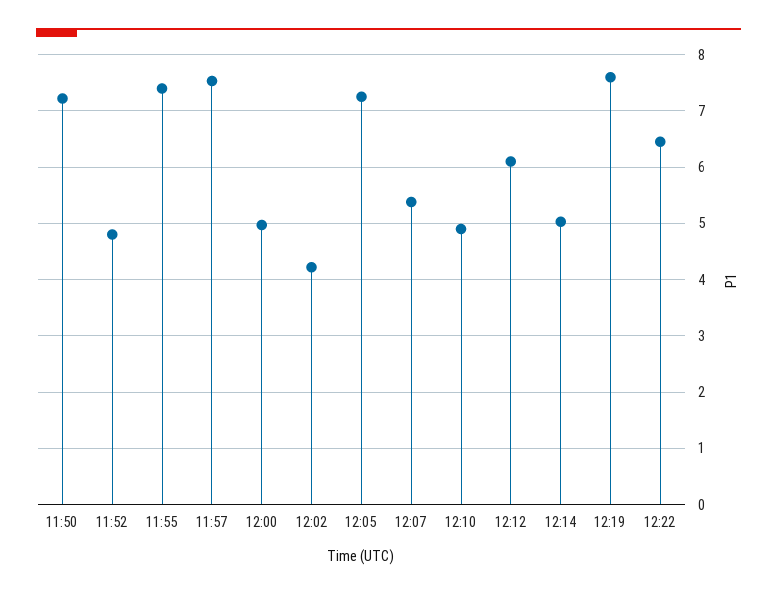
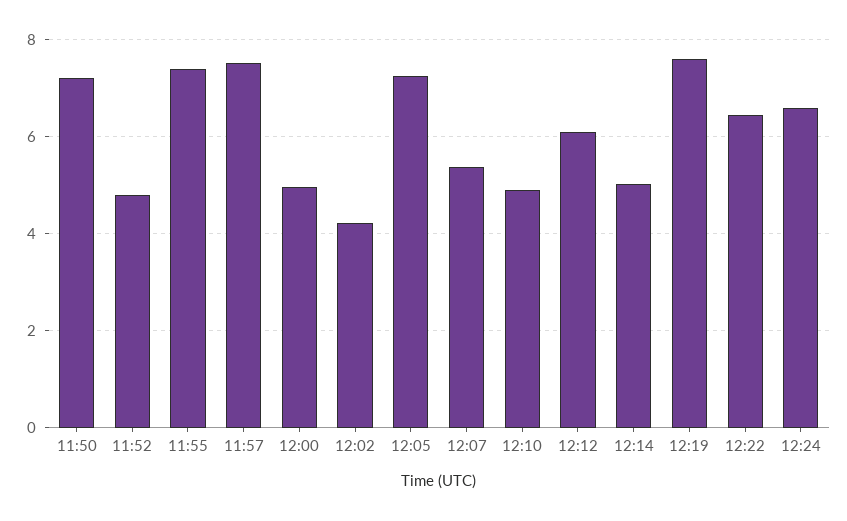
12:24: none -> 6.6

